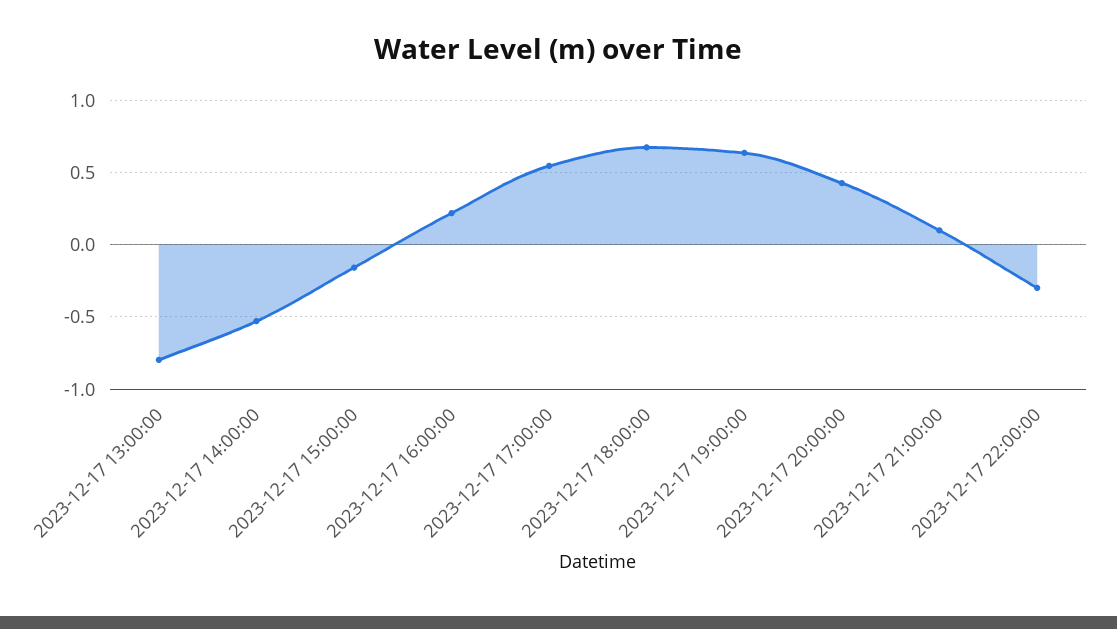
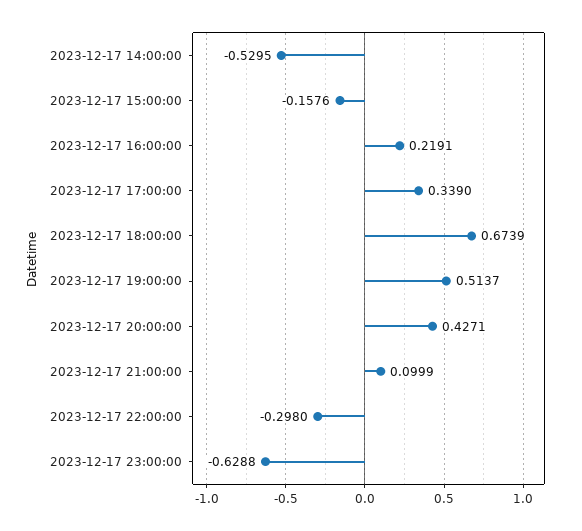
2023-12-17 13:00:00: -0.8 -> none
2023-12-17 17:00:00: 0.55 -> 0.339
2023-12-17 19:00:00: 0.65 -> 0.5137
2023-12-17 23:00:00: none -> -0.6288

